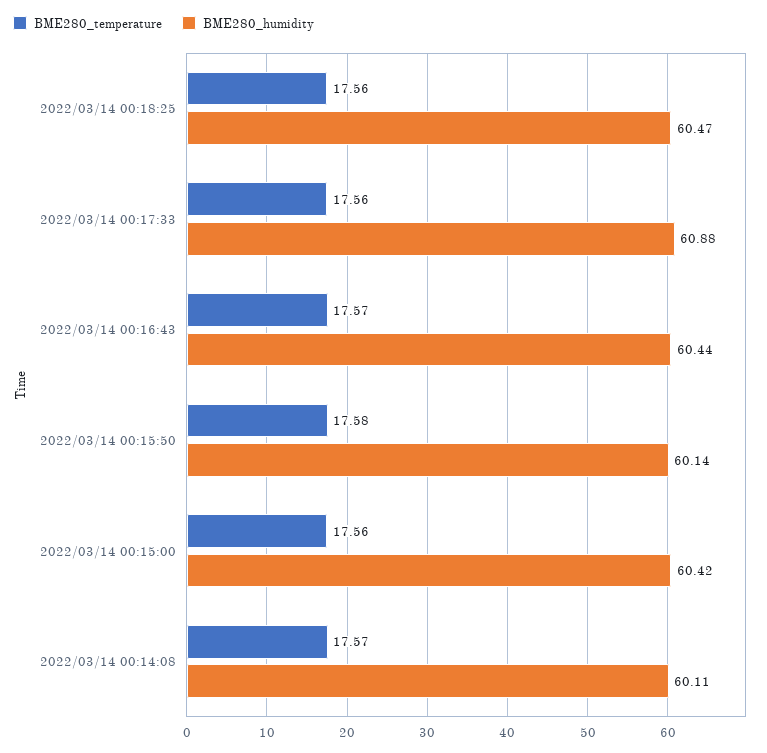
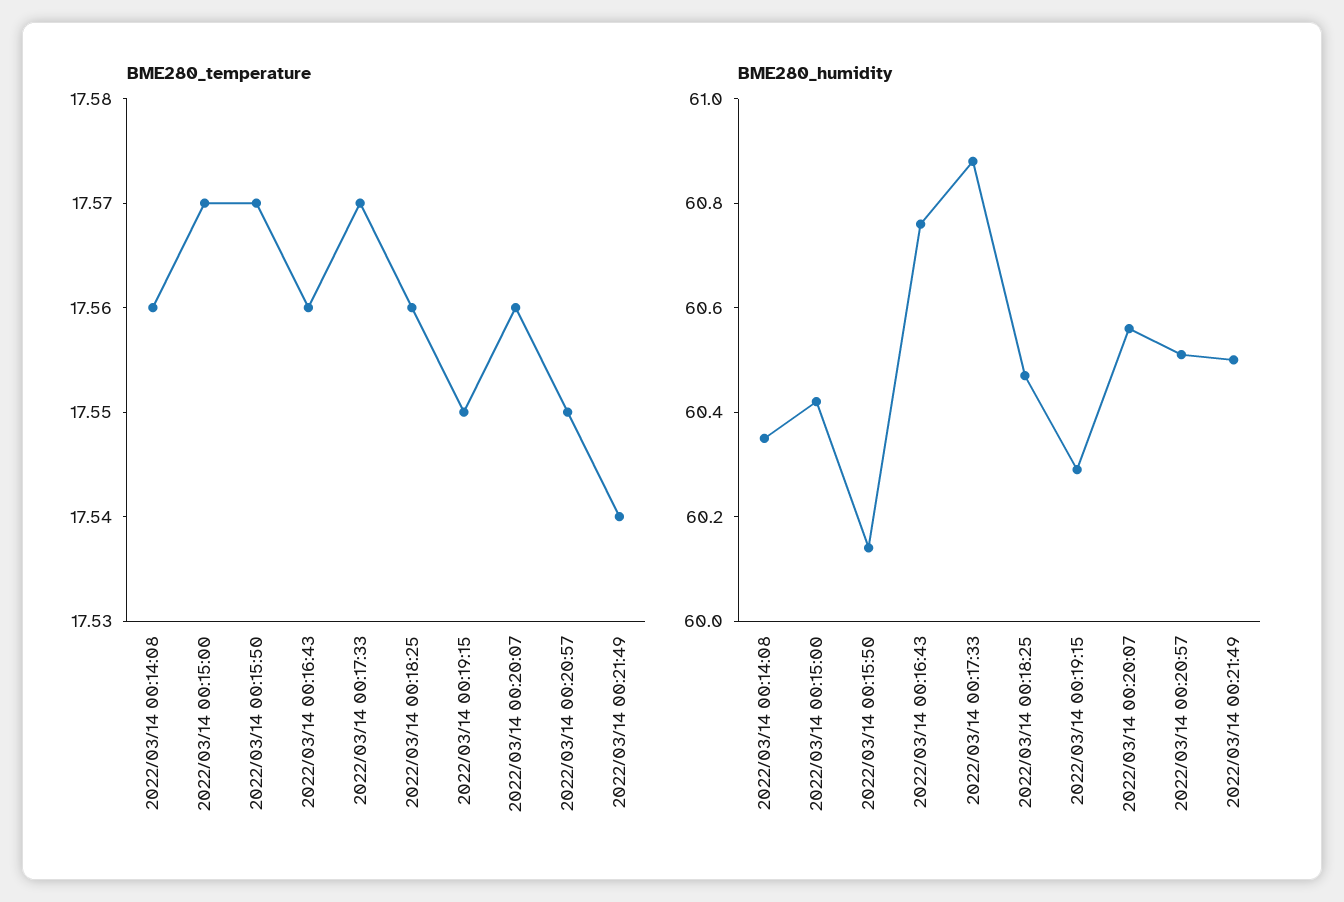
BME280_temperature, 2022/03/14 00:17:33: 17.56 -> 17.57
BME280_temperature, 2022/03/14 00:16:43: 17.57 -> 17.56
BME280_humidity, 2022/03/14 00:16:43: 60.44 -> 60.75
BME280_temperature, 2022/03/14 00:15:50: 17.58 -> 17.57
BME280_temperature, 2022/03/14 00:15:00: 17.56 -> 17.57
BME280_temperature, 2022/03/14 00:14:08: 17.57 -> 17.56
BME280_humidity, 2022/03/14 00:14:08: 60.11 -> 60.35
BME280_temperature, 2022/03/14 00:19:15: none -> 17.55
BME280_temperature, 2022/03/14 00:20:07: none -> 17.56
BME280_temperature, 2022/03/14 00:20:57: none -> 17.55
BME280_temperature, 2022/03/14 00:21:49: none -> 17.54
BME280_humidity, 2022/03/14 00:19:15: none -> 60.3
BME280_humidity, 2022/03/14 00:20:07: none -> 60.55
BME280_humidity, 2022/03/14 00:20:57: none -> 60.5
BME280_humidity, 2022/03/14 00:21:49: none -> 60.5

